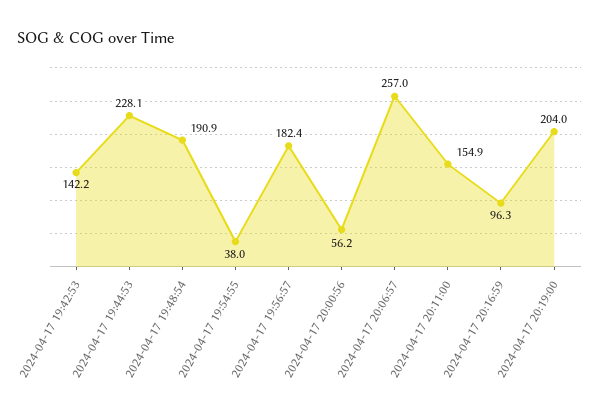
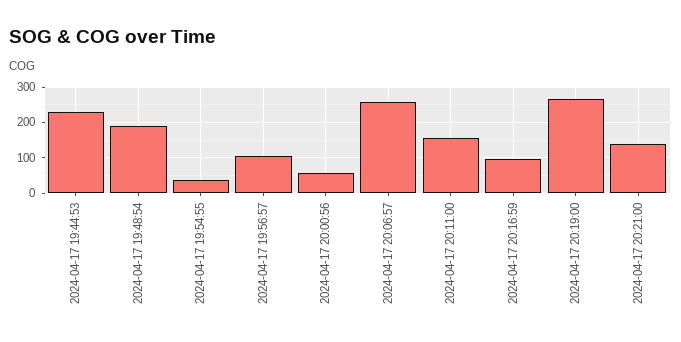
2024-04-17 19:42:53: 142.2 -> none
2024-04-17 19:56:57: 182.4 -> 100
2024-04-17 20:19:00: 204 -> 260
2024-04-17 20:21:00: none -> 140

